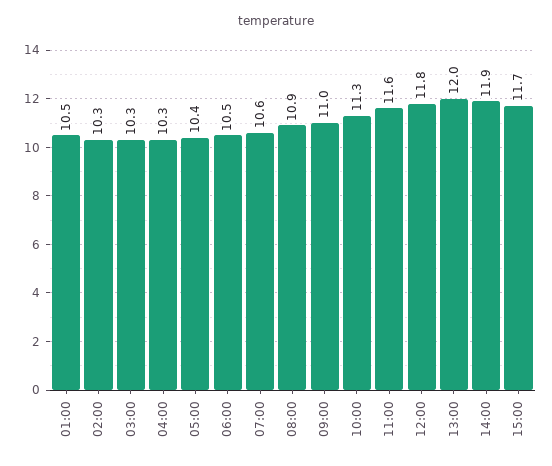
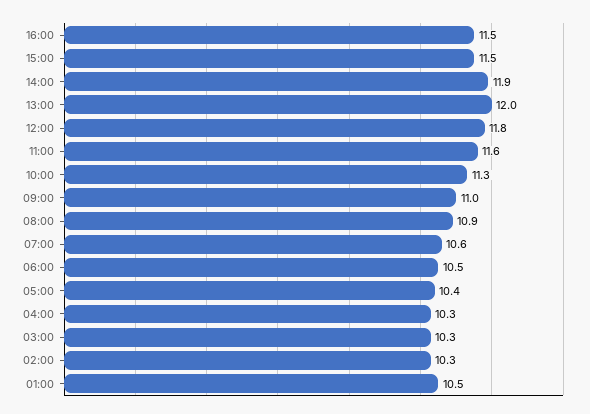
15:00: 11.7 -> 11.5
16:00: none -> 11.5

